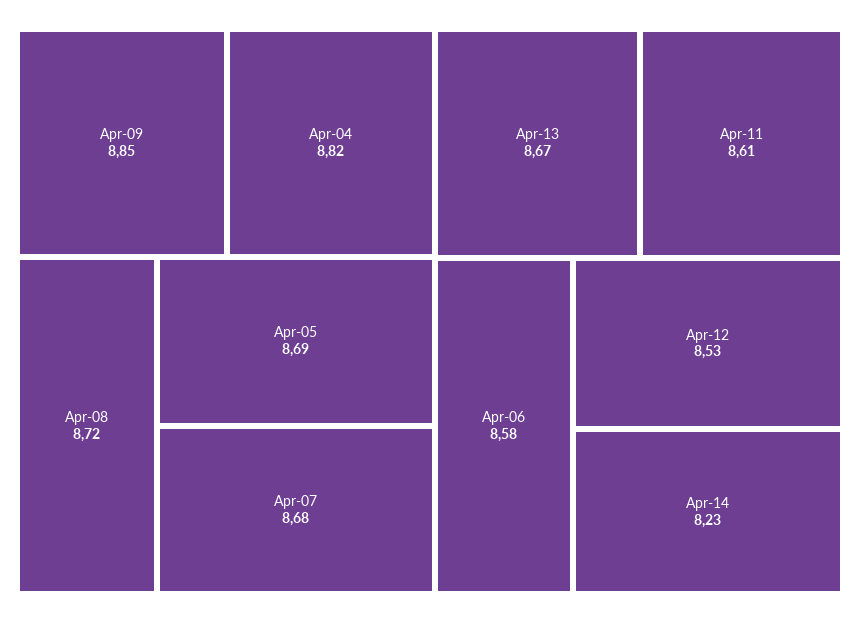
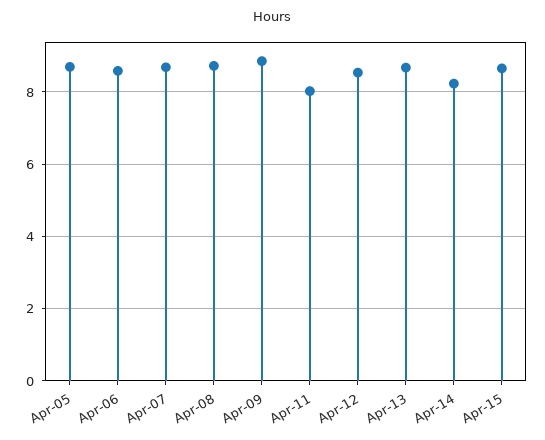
Apr-04: 8.82 -> none
Apr-11: 8.61 -> 8
Apr-15: none -> 8.6

